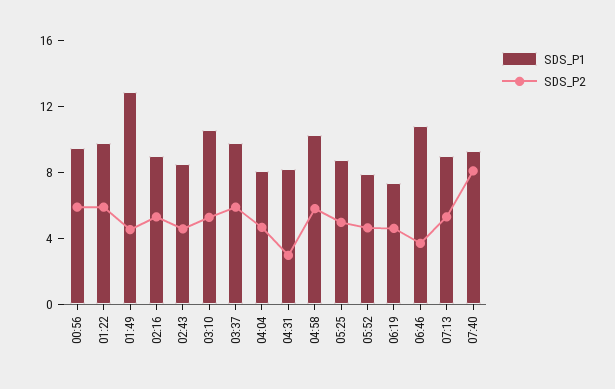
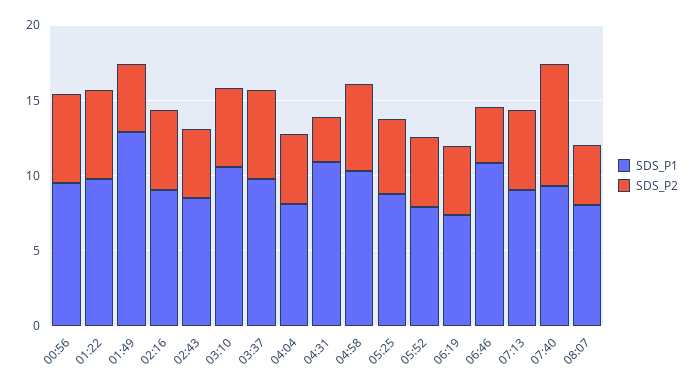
SDS_P1, 04:31: 8 -> 11
SDS_P1, 08:07: none -> 8
SDS_P2, 08:07: none -> 4

